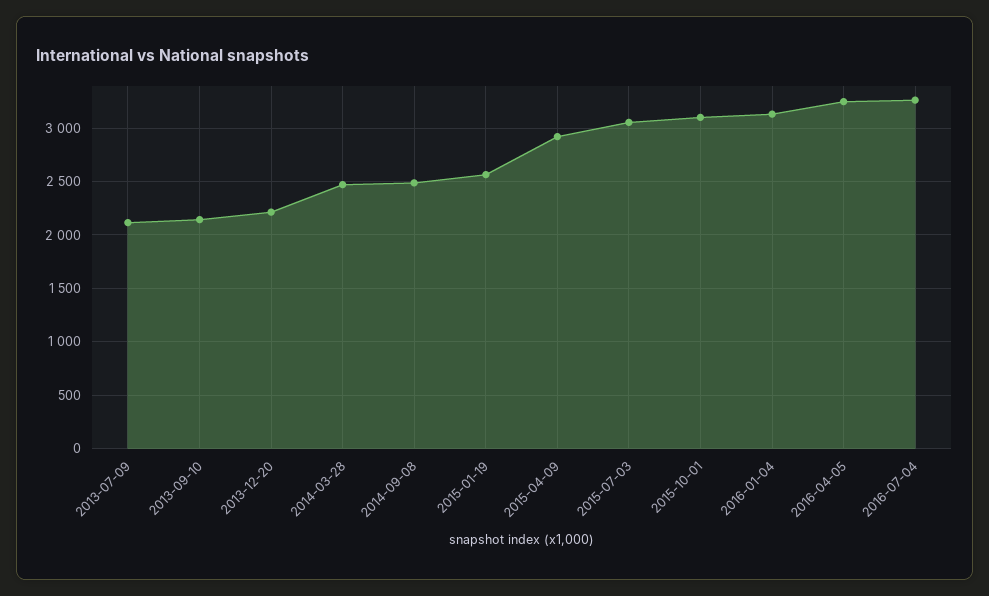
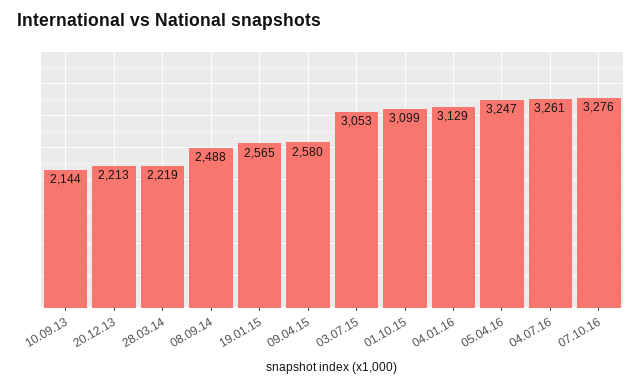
2013-07-09: 2100 -> none
2014-03-28: 2500 -> 2219
2015-04-09: 2900 -> 2580
07.10.16: none -> 3276

